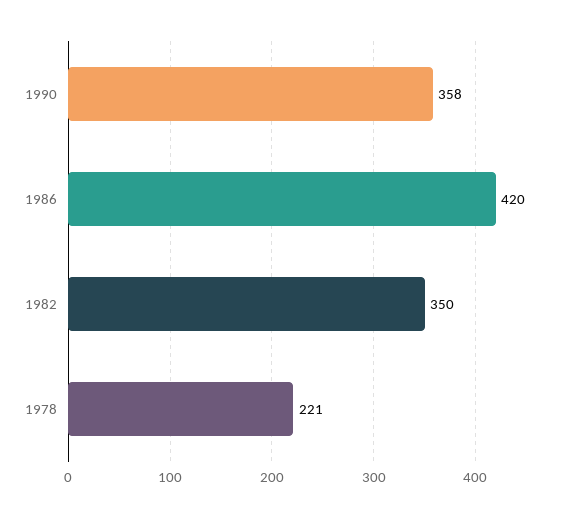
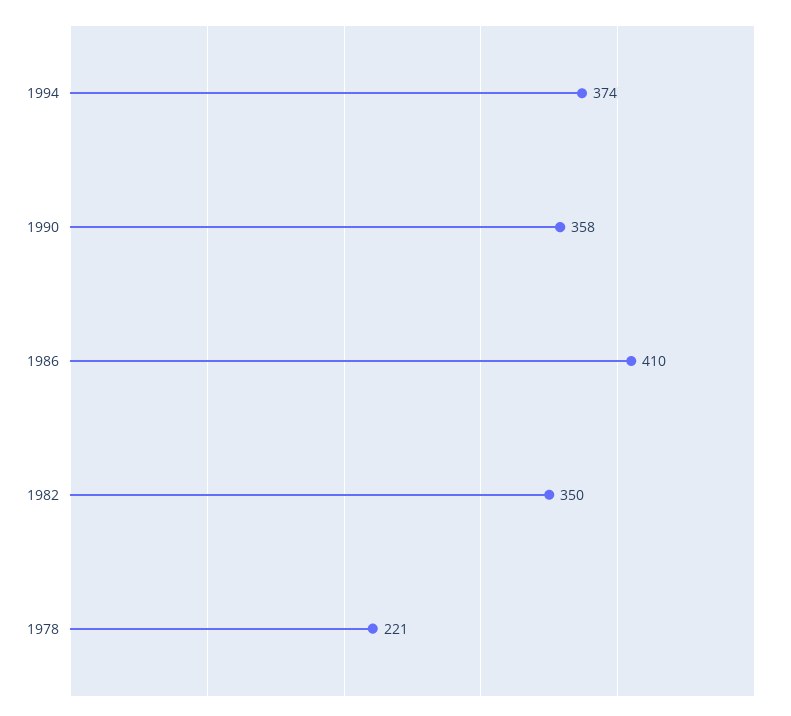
1986: 420 -> 410
1994: none -> 374

